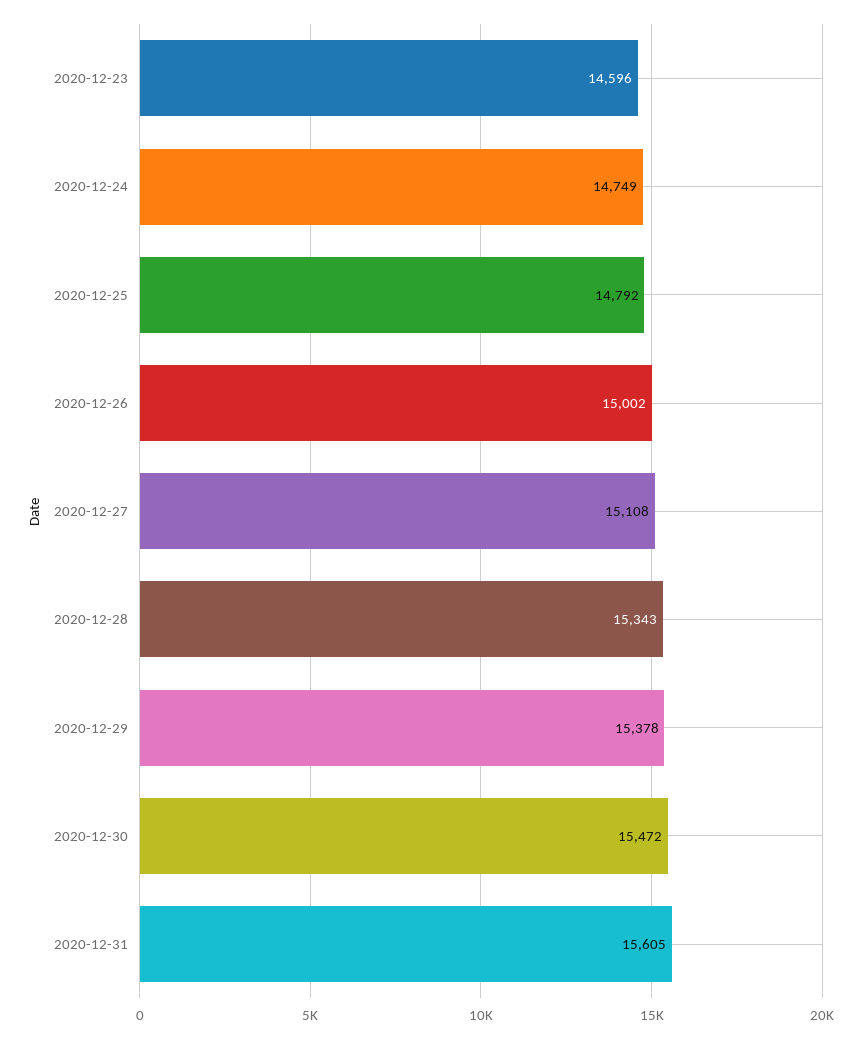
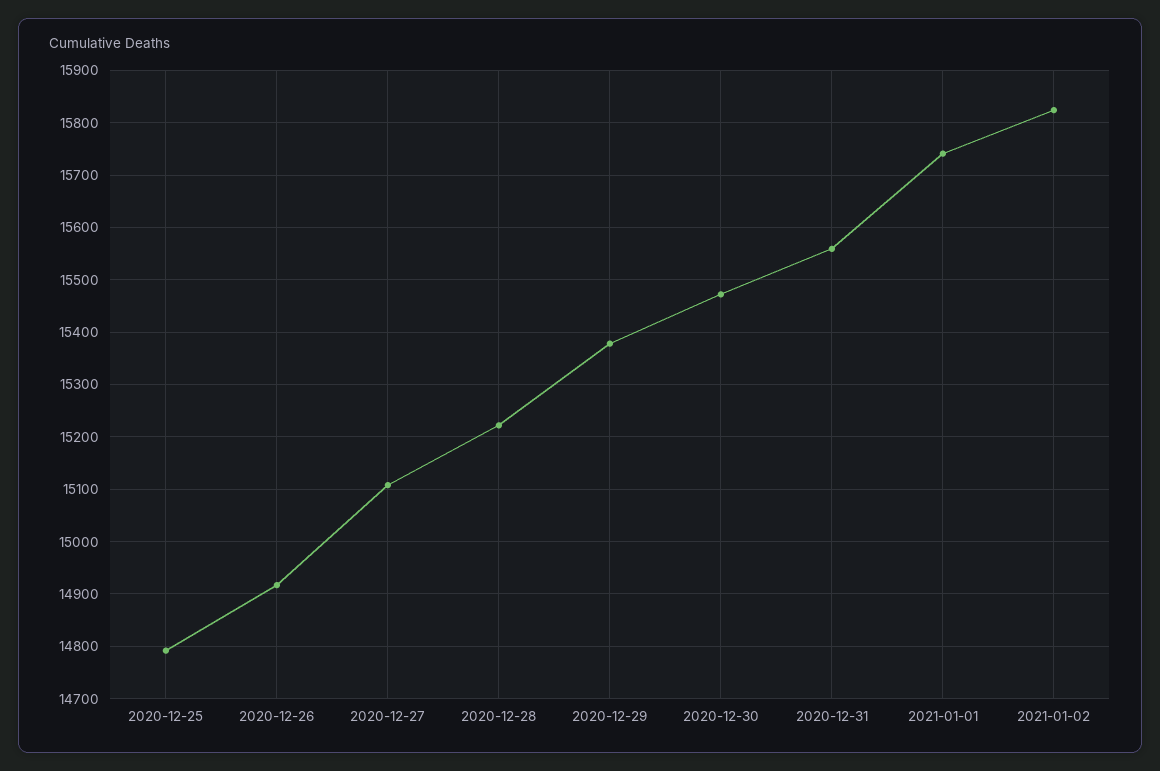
2020-12-23: 14596 -> none
2020-12-24: 14749 -> none
2020-12-26: 15002 -> 14920
2020-12-28: 15343 -> 15220
2020-12-31: 15605 -> 15560
2021-01-01: none -> 15740
2021-01-02: none -> 15820

